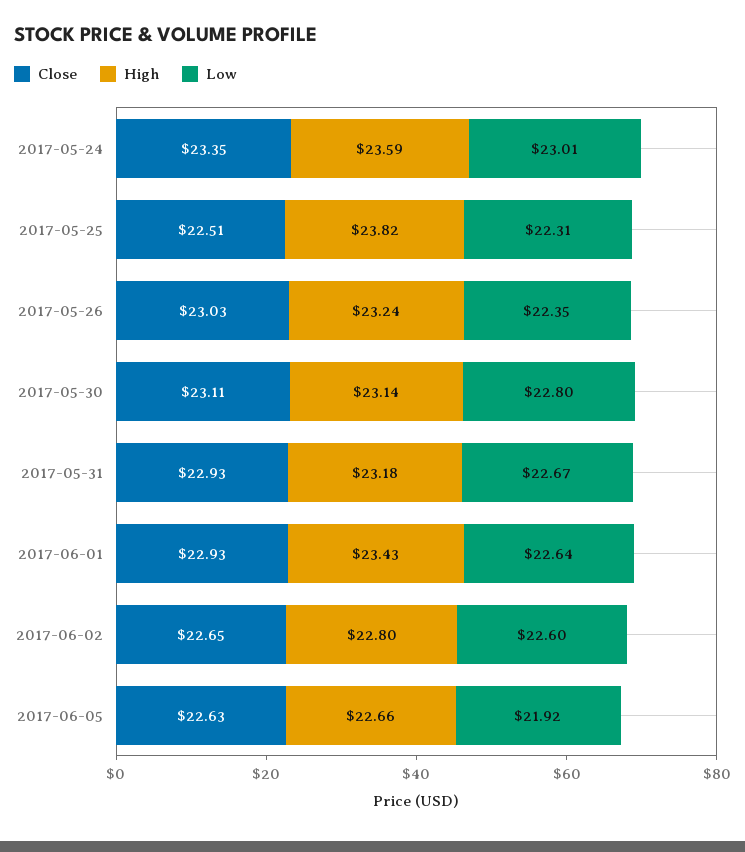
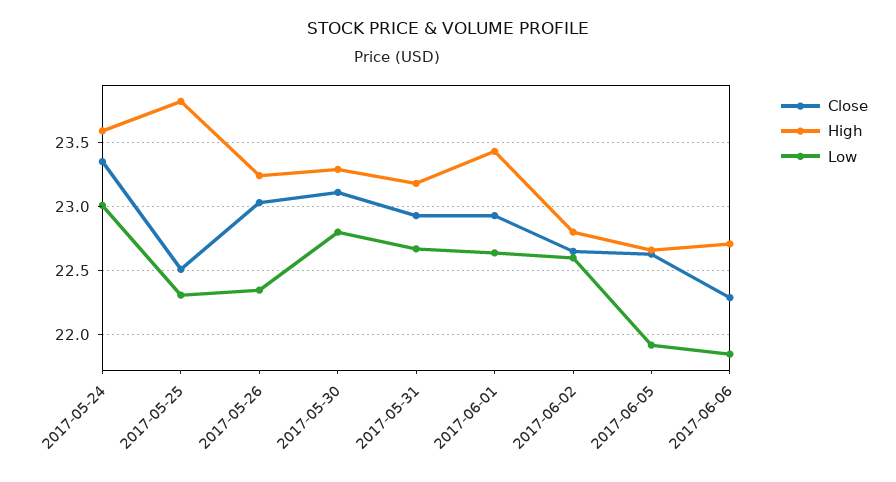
High, 2017-05-30: 23.14 -> 23.3
Close, 2017-06-06: none -> 22.3
High, 2017-06-06: none -> 22.7
Low, 2017-06-06: none -> 21.85

